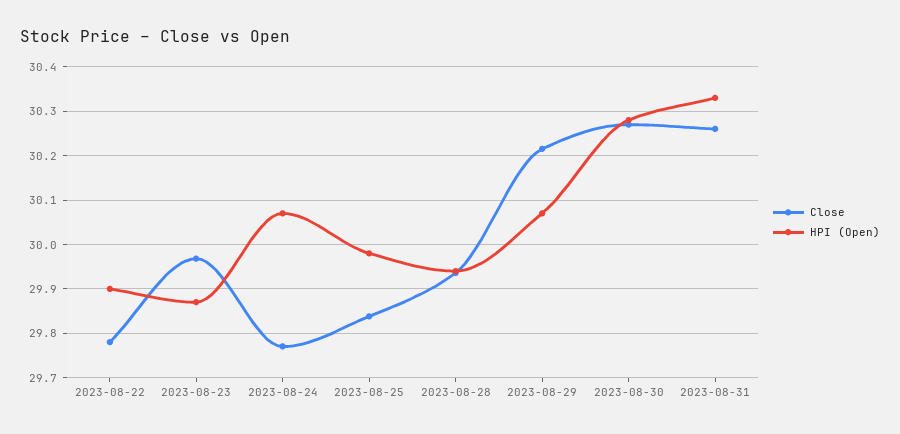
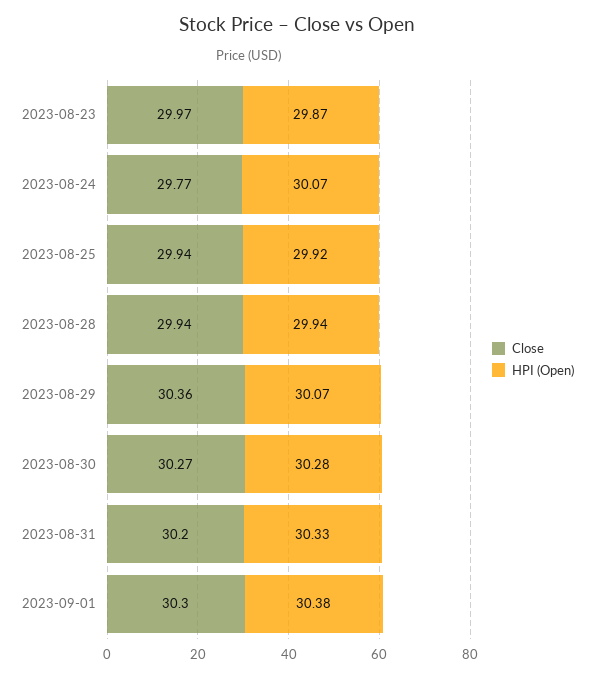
Close, 2023-08-22: 29.78 -> none
HPI (Open), 2023-08-22: 29.9 -> none
Close, 2023-08-25: 29.84 -> 29.94
HPI (Open), 2023-08-25: 29.98 -> 29.92
Close, 2023-08-29: 30.22 -> 30.36
Close, 2023-08-31: 30.26 -> 30.2
Close, 2023-09-01: none -> 30.3
HPI (Open), 2023-09-01: none -> 30.38

